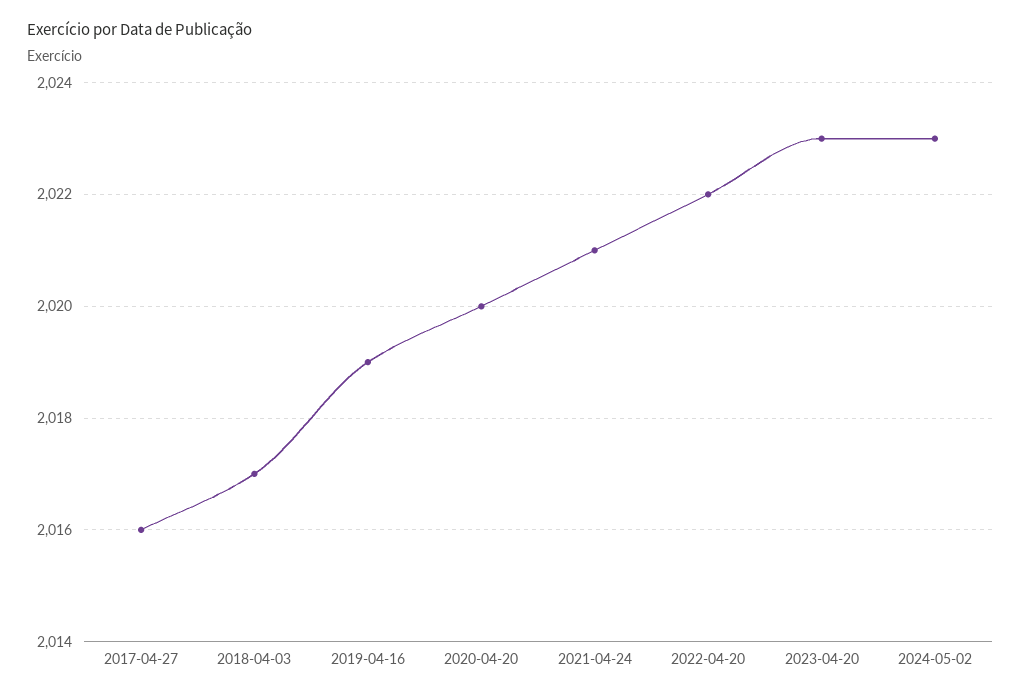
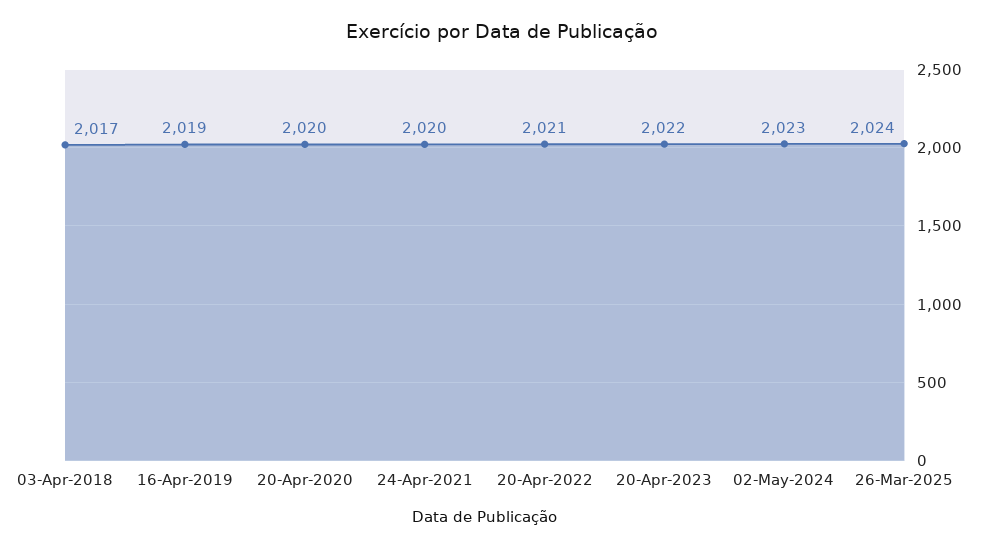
2017-04-27: 2016 -> none
2021-04-24: 2021 -> 2020
2022-04-20: 2022 -> 2021
2023-04-20: 2023 -> 2022
26-Mar-2025: none -> 2024

